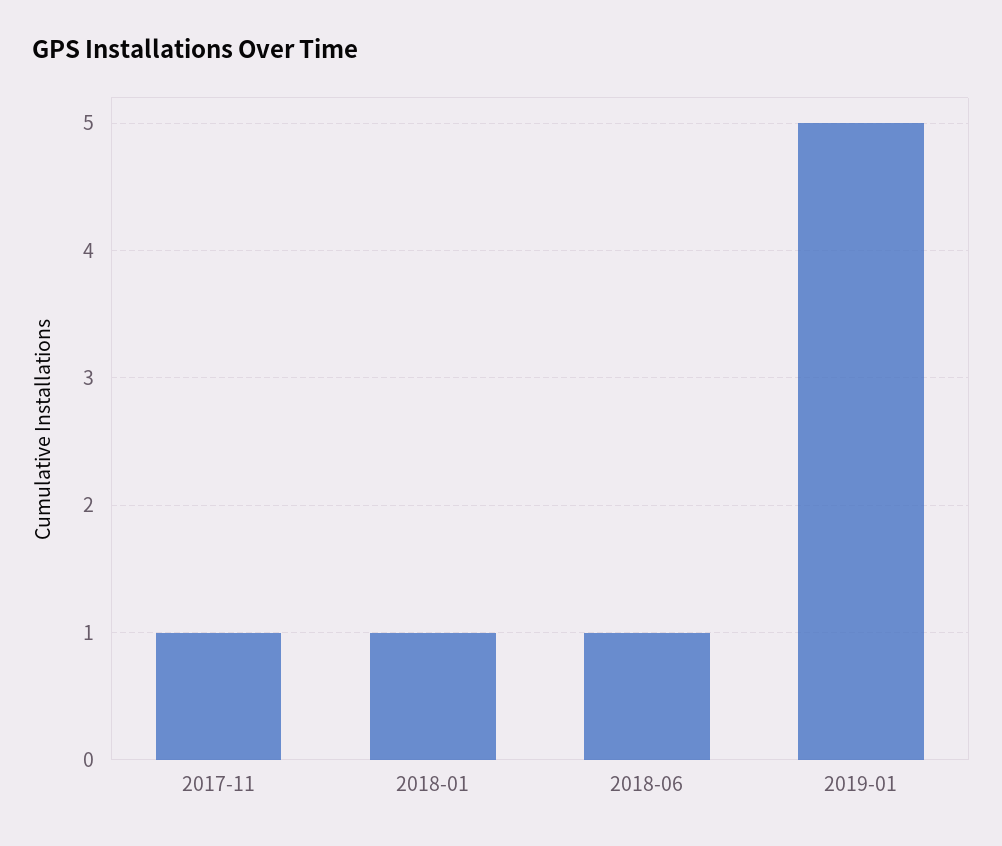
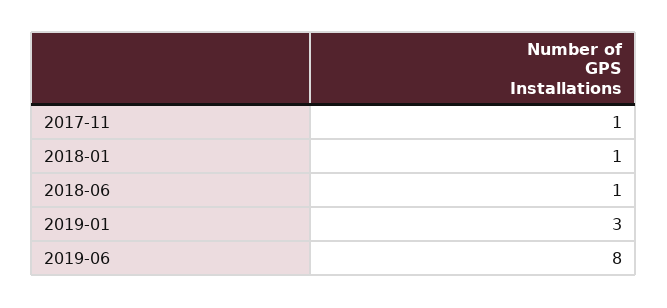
2019-01: 5 -> 3
2019-06: none -> 8

